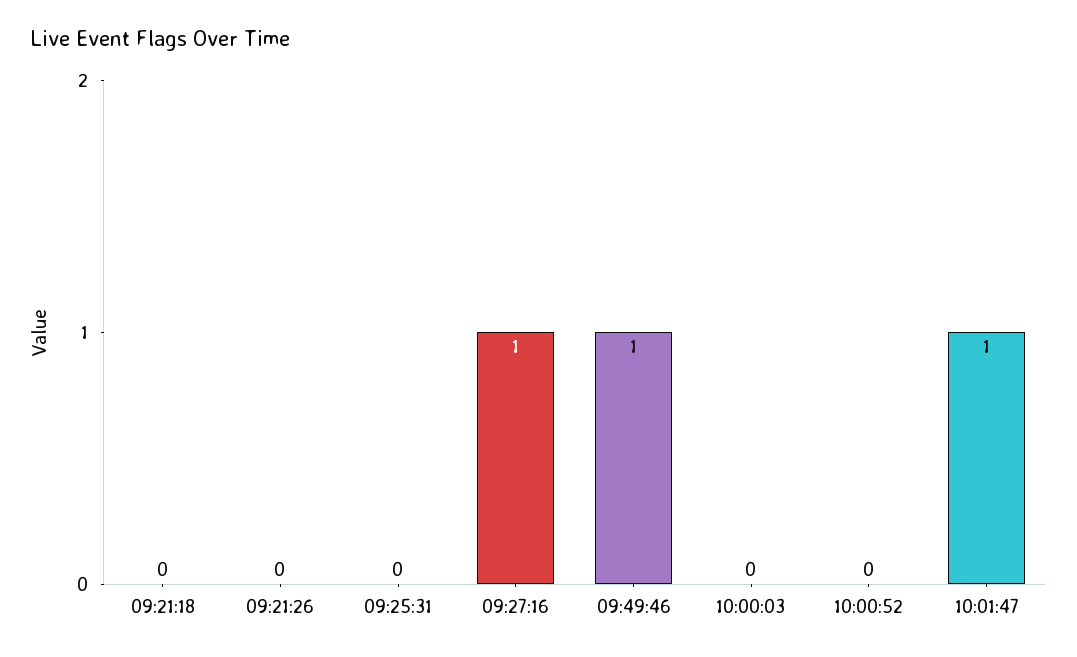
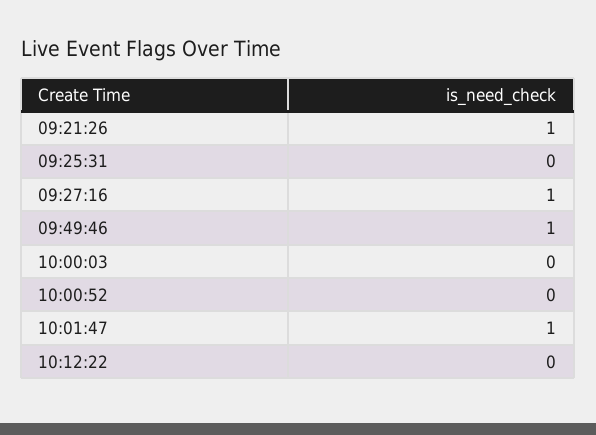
09:21:18: 0 -> none
09:21:26: 0 -> 1
10:12:22: none -> 0

